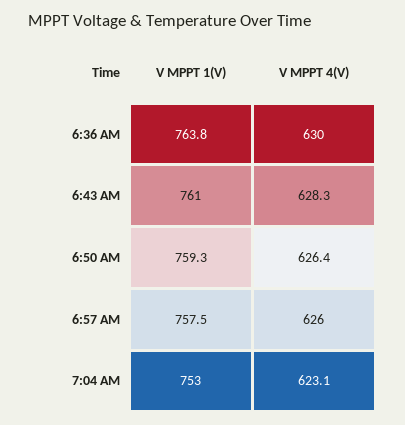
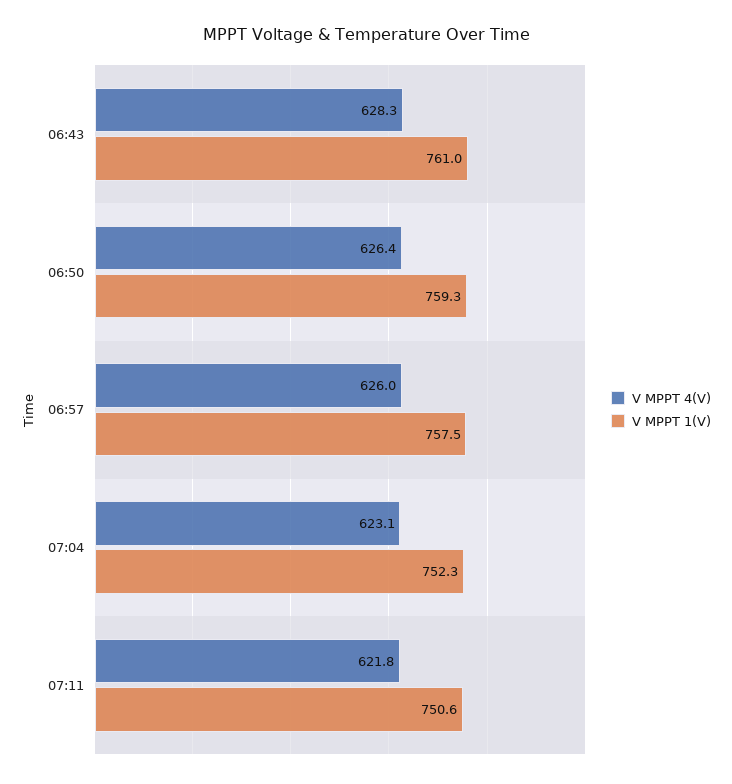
V MPPT 1(V), 6:36 AM: 763.8 -> none
V MPPT 4(V), 6:36 AM: 630 -> none
V MPPT 1(V), 7:04 AM: 753 -> 752.3
V MPPT 4(V), 07:11: none -> 621.8
V MPPT 1(V), 07:11: none -> 750.6

